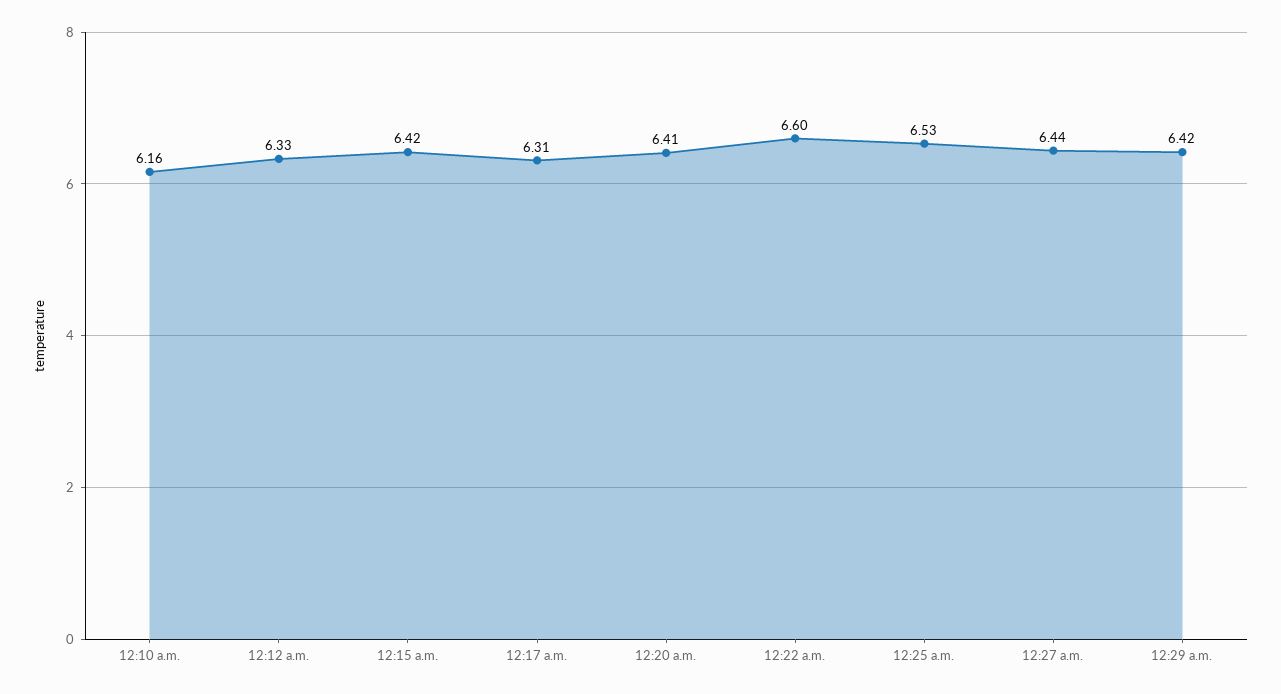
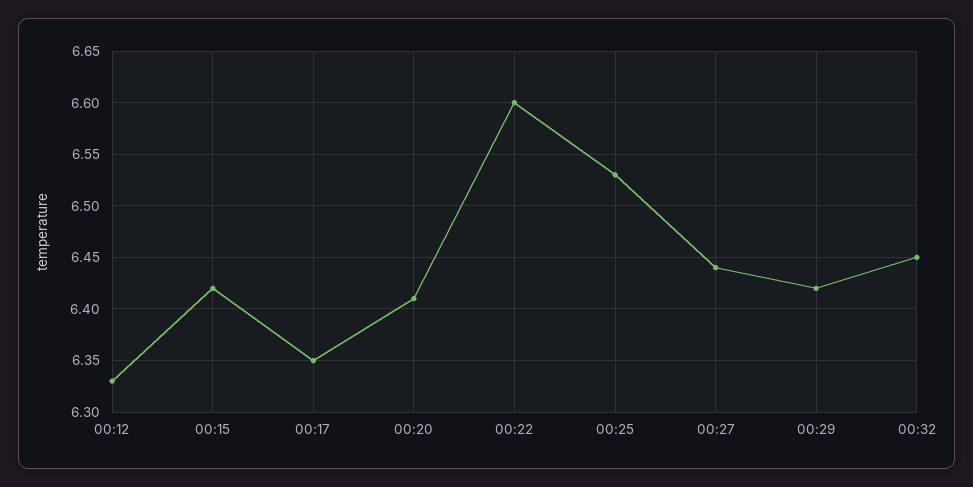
12:10 a.m.: 6.16 -> none
12:17 a.m.: 6.31 -> 6.35
00:32: none -> 6.45

